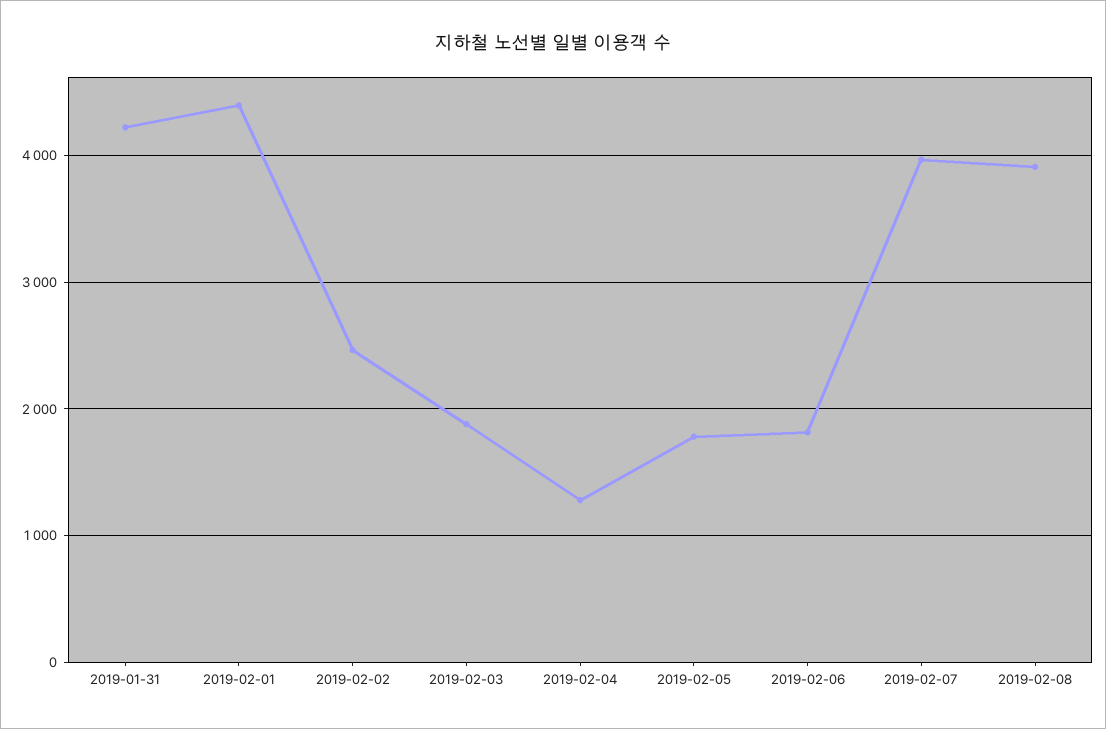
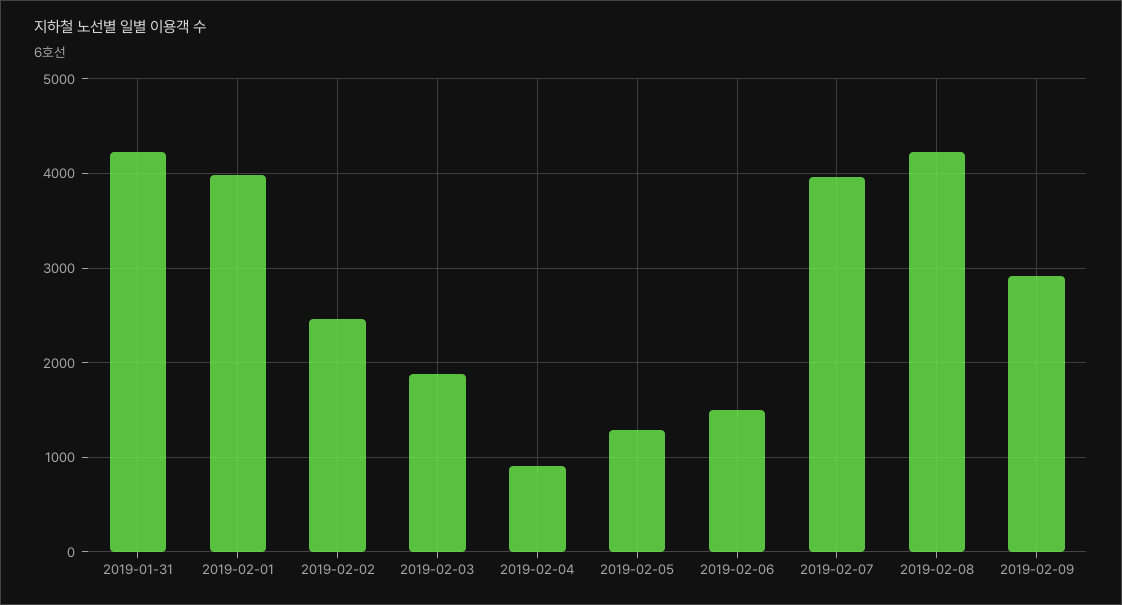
2019-02-01: 4400 -> 4000
2019-02-04: 1300 -> 900
2019-02-05: 1800 -> 1300
2019-02-06: 1800 -> 1500
2019-02-08: 3900 -> 4200
2019-02-09: none -> 2900

